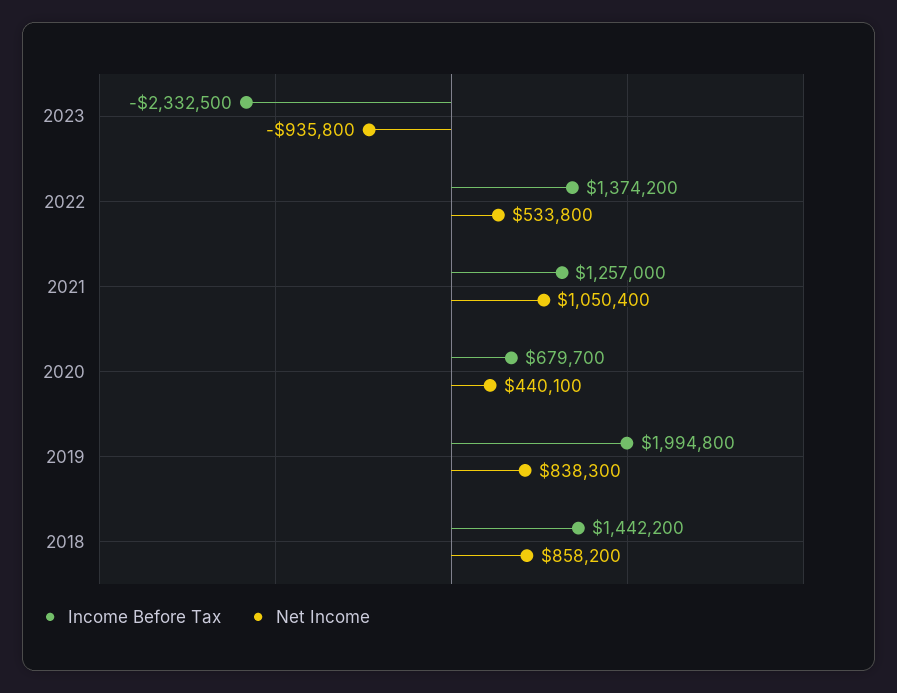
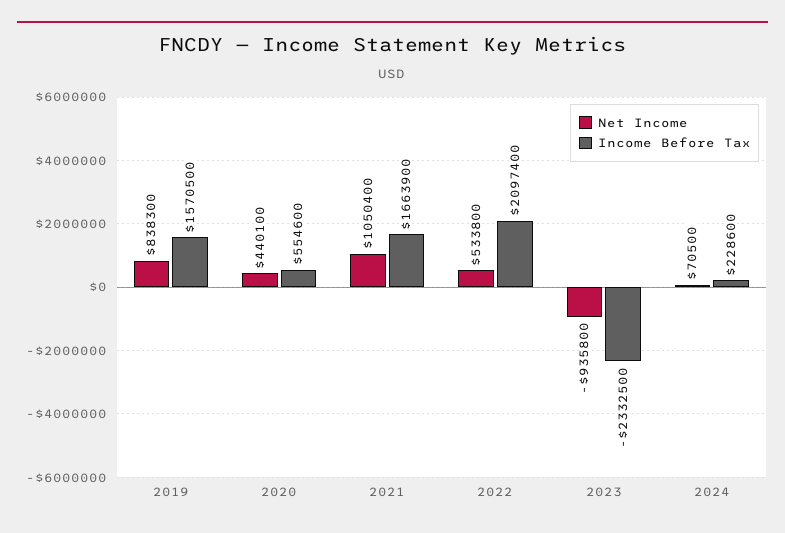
Income Before Tax, 2022: 1374200 -> 2097400
Income Before Tax, 2021: 1257000 -> 1663900
Income Before Tax, 2020: 679700 -> 554600
Income Before Tax, 2019: 1994800 -> 1570500
Income Before Tax, 2018: 1442200 -> none
Net Income, 2018: 858200 -> none
Net Income, 2024: none -> 70500
Income Before Tax, 2024: none -> 228600

